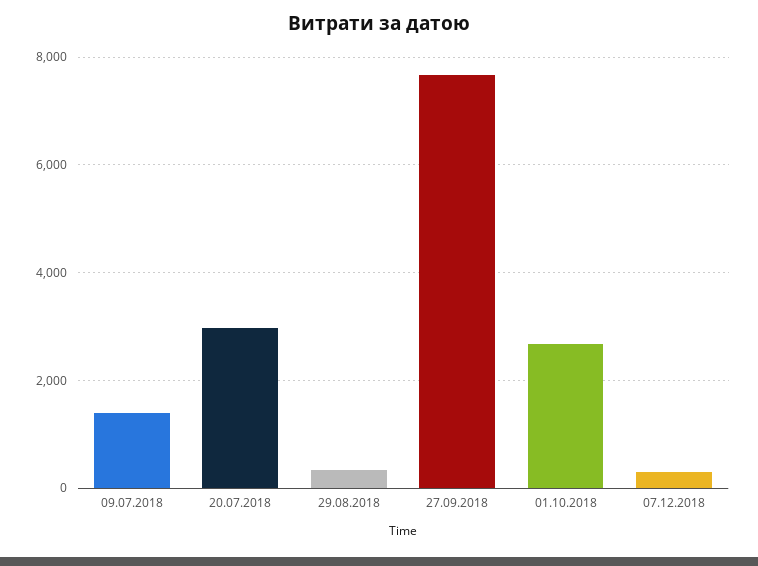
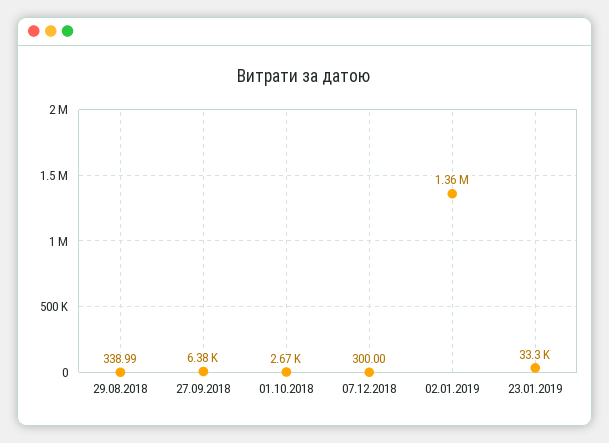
09.07.2018: 1400 -> none
20.07.2018: 3000 -> none
27.09.2018: 7600 -> 6380
02.01.2019: none -> 1360000
23.01.2019: none -> 33300

